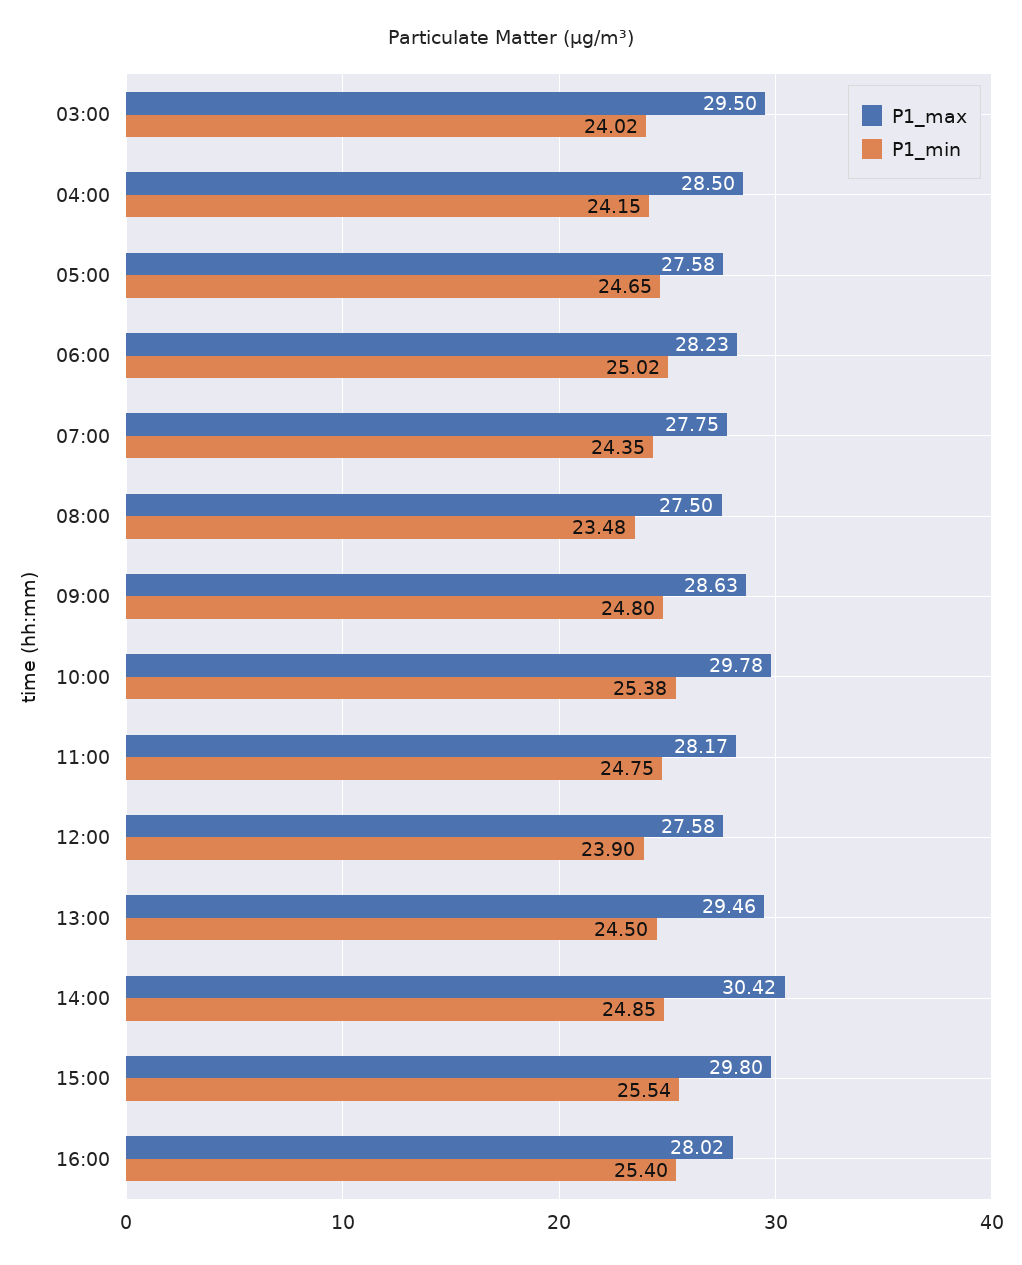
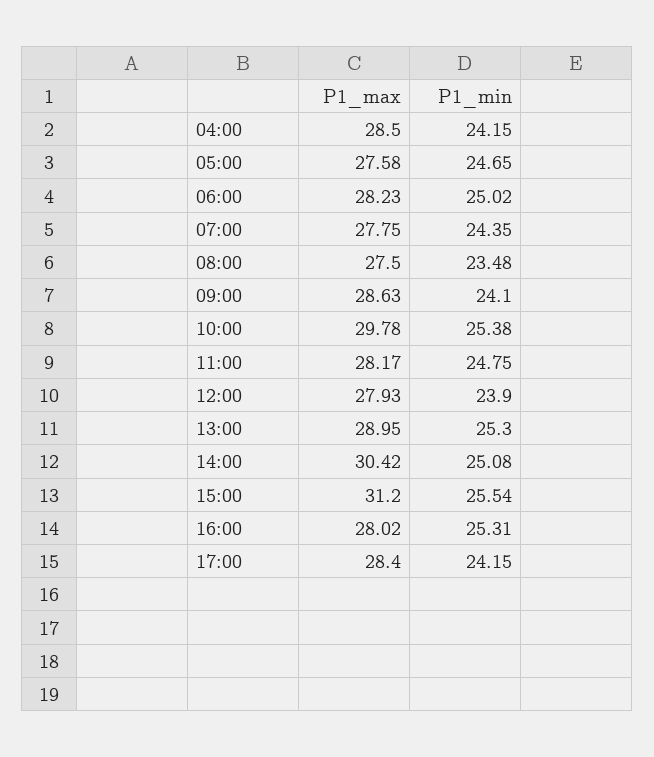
P1_max, 03:00: 29.5 -> none
P1_min, 03:00: 24.02 -> none
P1_min, 09:00: 24.8 -> 24.1
P1_max, 12:00: 27.58 -> 27.93
P1_max, 13:00: 29.46 -> 28.95
P1_min, 13:00: 24.5 -> 25.3
P1_min, 14:00: 24.85 -> 25.08
P1_max, 15:00: 29.8 -> 31.2
P1_min, 16:00: 25.4 -> 25.31
P1_max, 17:00: none -> 28.4
P1_min, 17:00: none -> 24.15

